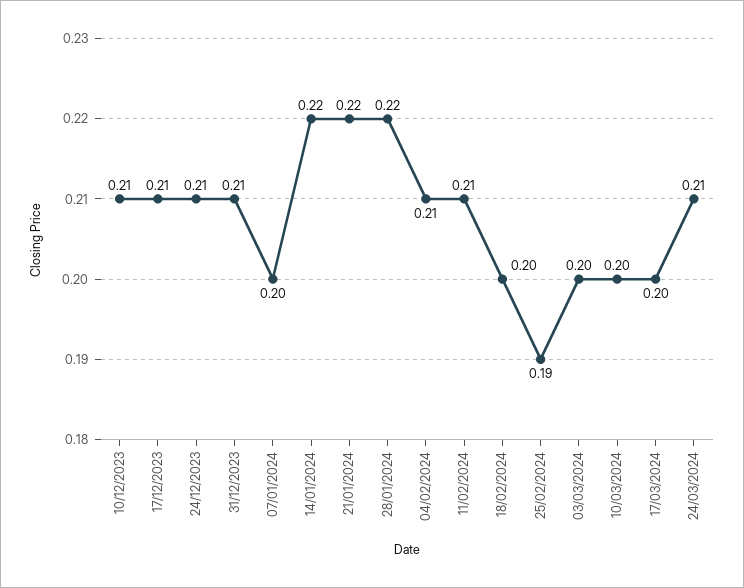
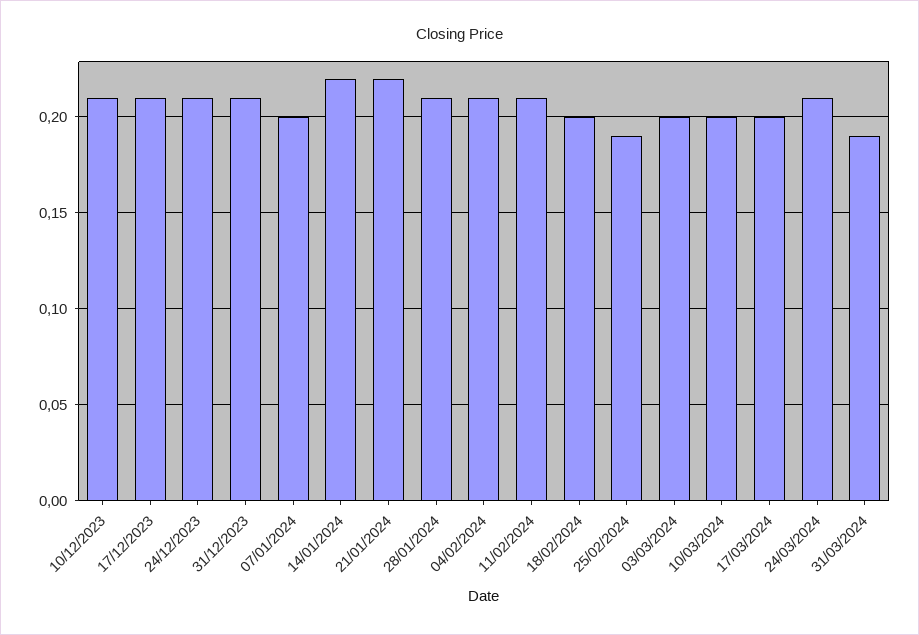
28/01/2024: 0.22 -> 0.21
31/03/2024: none -> 0.19

